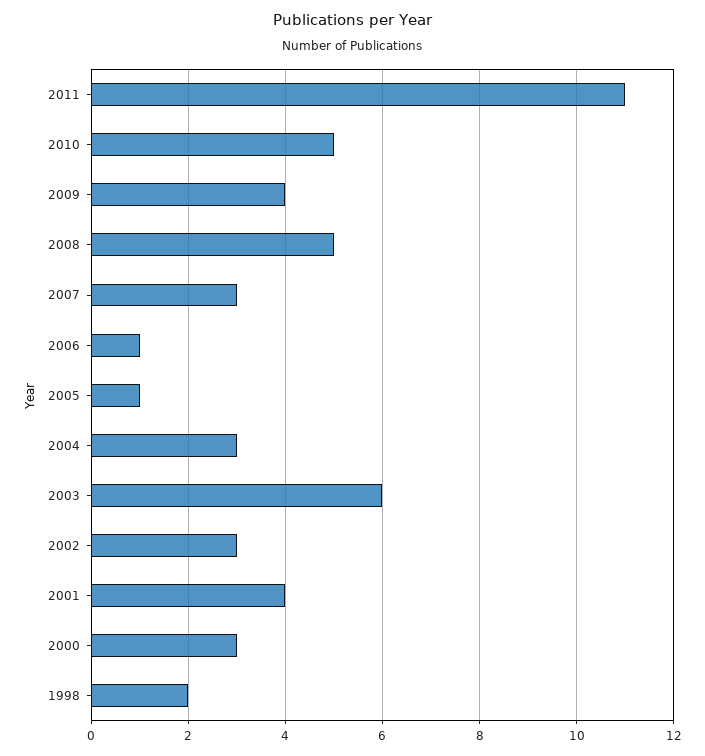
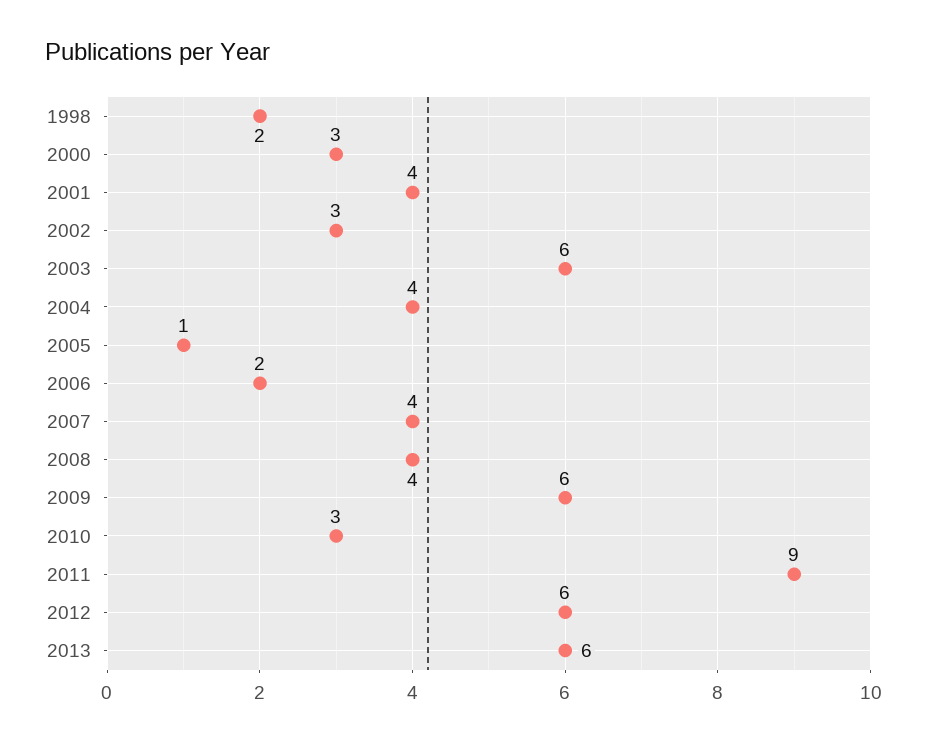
2011: 11 -> 9
2010: 5 -> 3
2009: 4 -> 6
2008: 5 -> 4
2007: 3 -> 4
2006: 1 -> 2
2004: 3 -> 4
2012: none -> 6
2013: none -> 6

